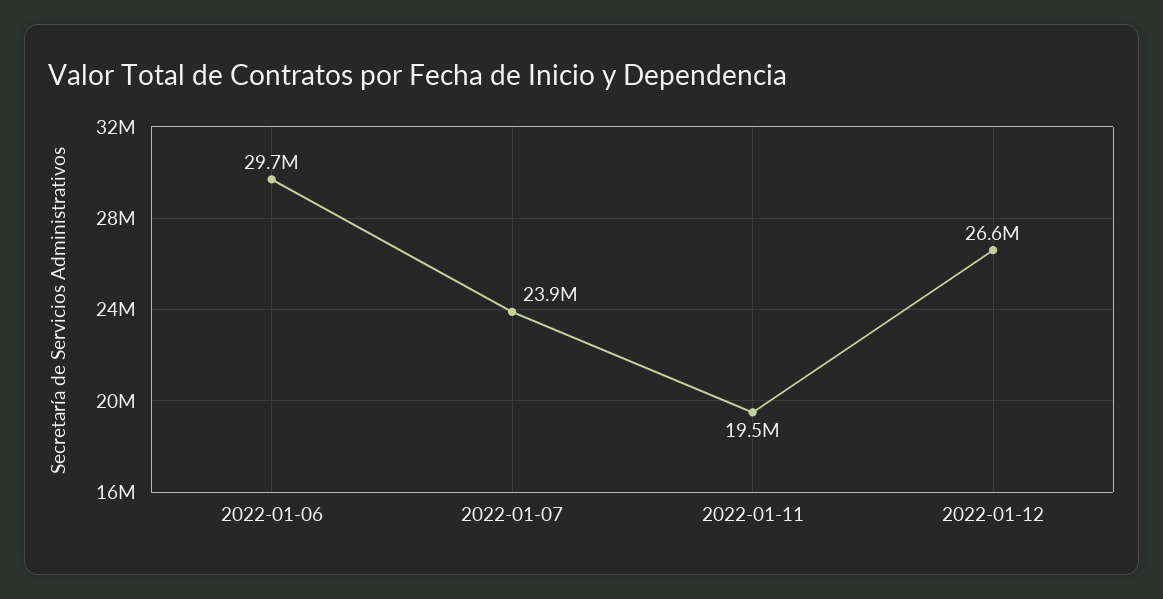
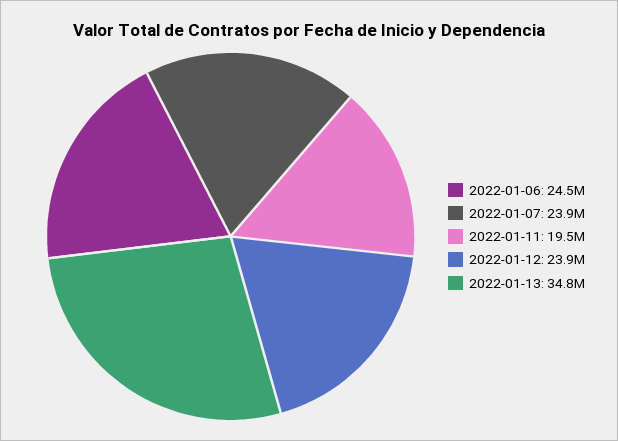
2022-01-06: 29700000 -> 24500000
2022-01-12: 26600000 -> 23900000
2022-01-13: none -> 34800000

